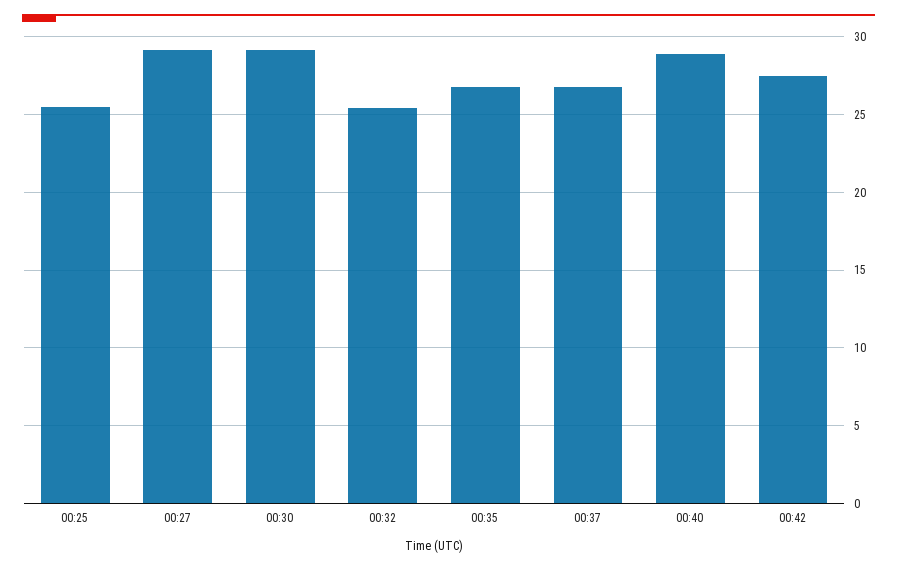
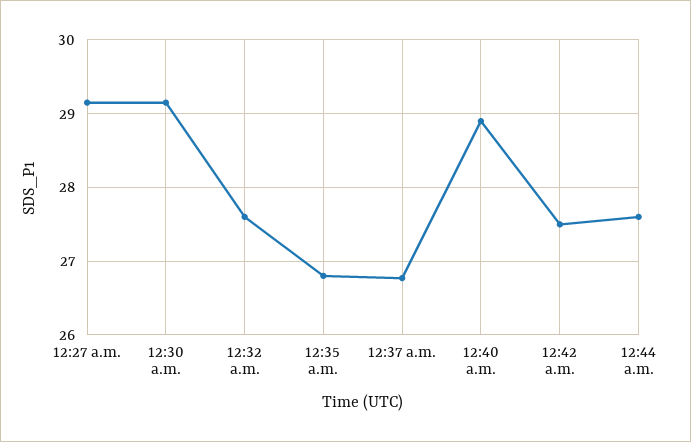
00:25: 25.5 -> none
00:32: 25.5 -> 27.6
12:44 a.m.: none -> 27.6

